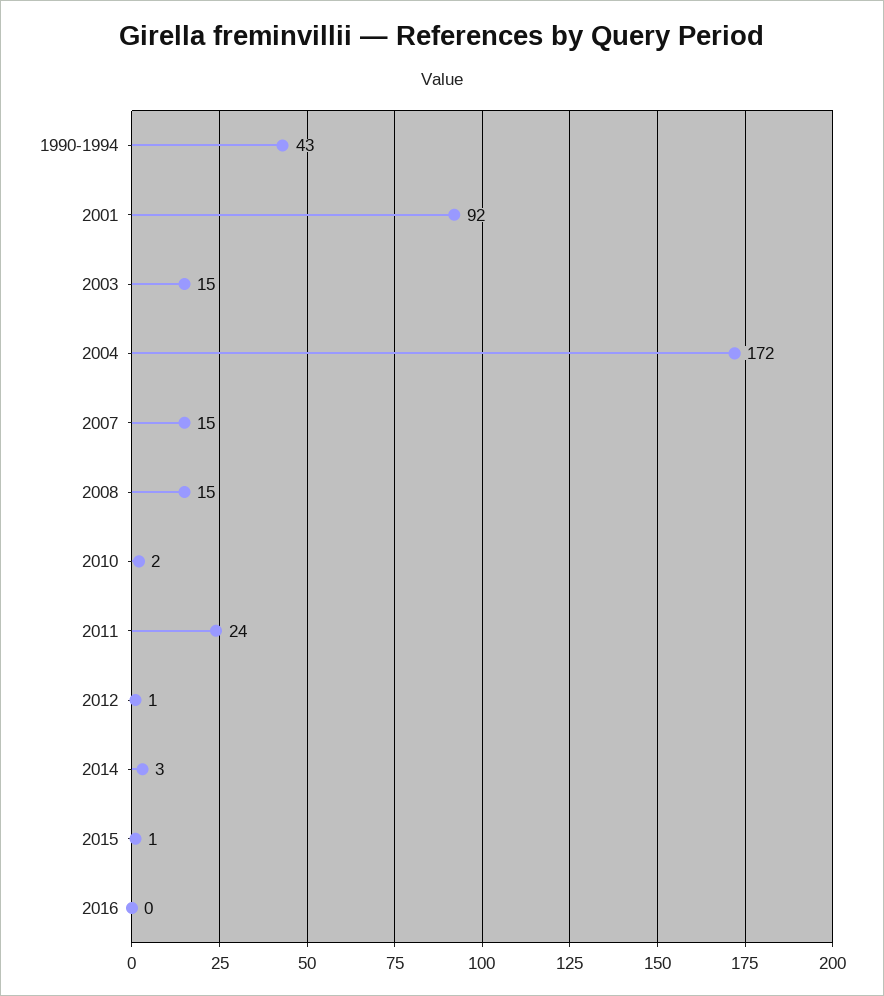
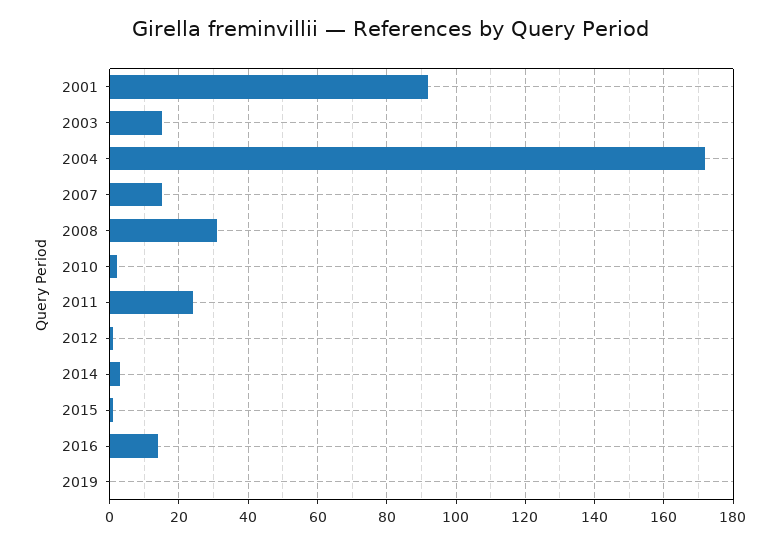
1990-1994: 43 -> none
2008: 15 -> 30
2016: 0 -> 15
2019: none -> 0

